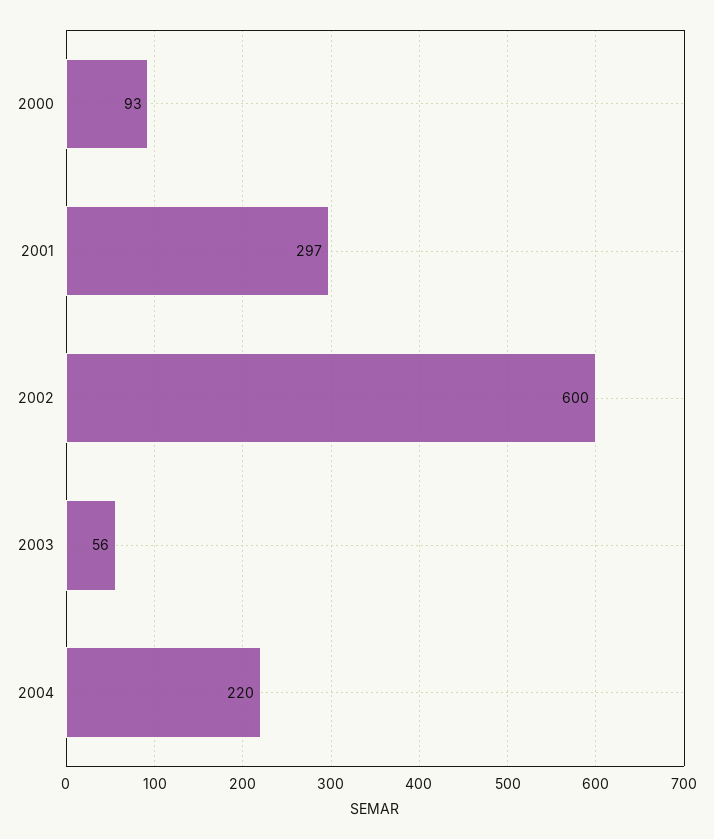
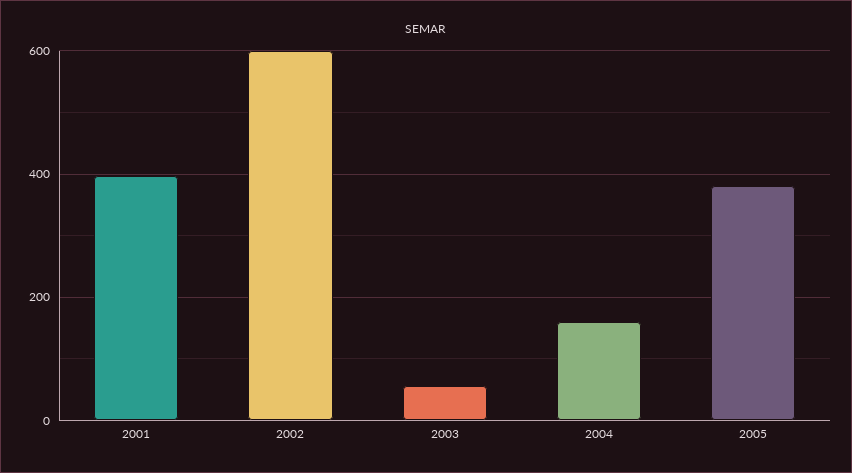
2000: 93 -> none
2001: 297 -> 400
2004: 220 -> 160
2005: none -> 380

